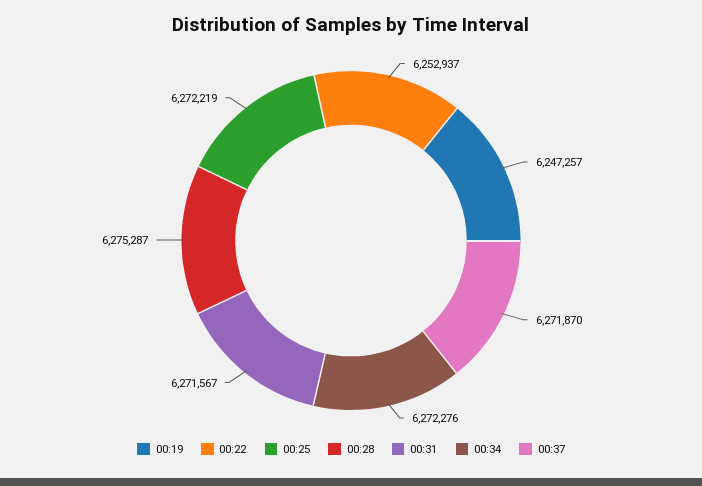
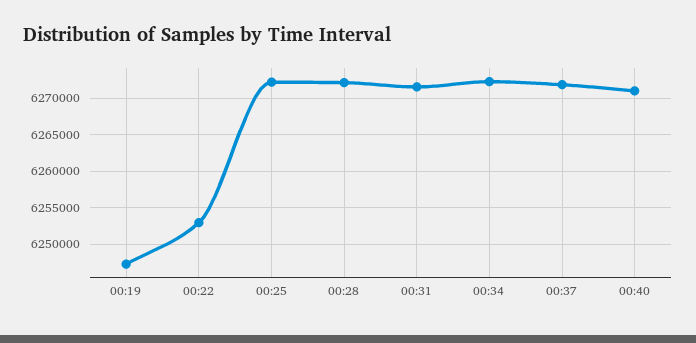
00:28: 6275287 -> 6272000
00:40: none -> 6271000

